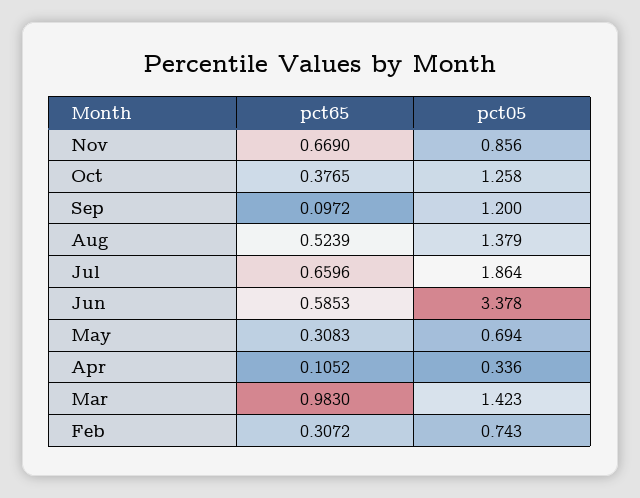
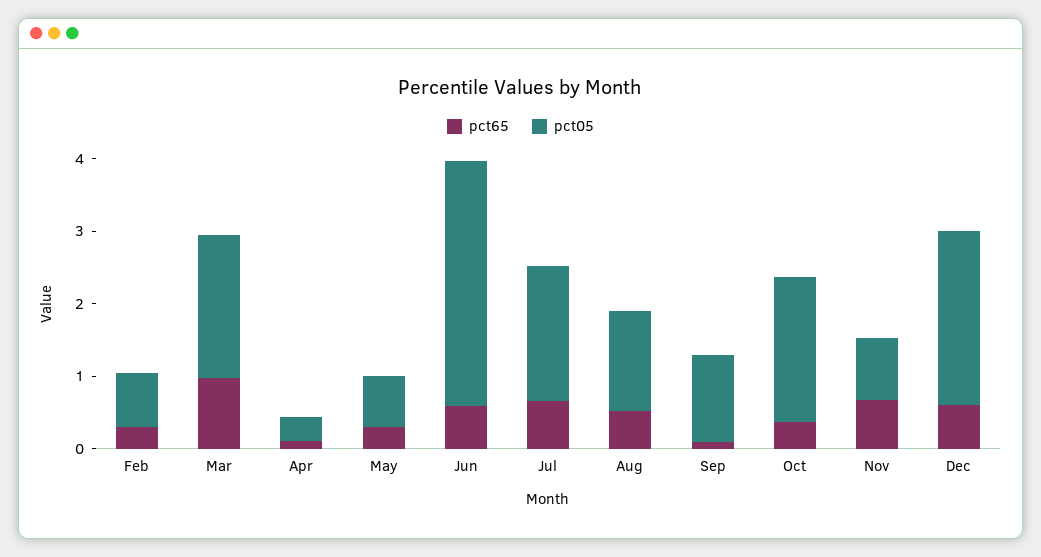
pct05, Oct: 1.258 -> 2
pct05, Mar: 1.423 -> 2
pct65, Dec: none -> 0.6
pct05, Dec: none -> 2.4

